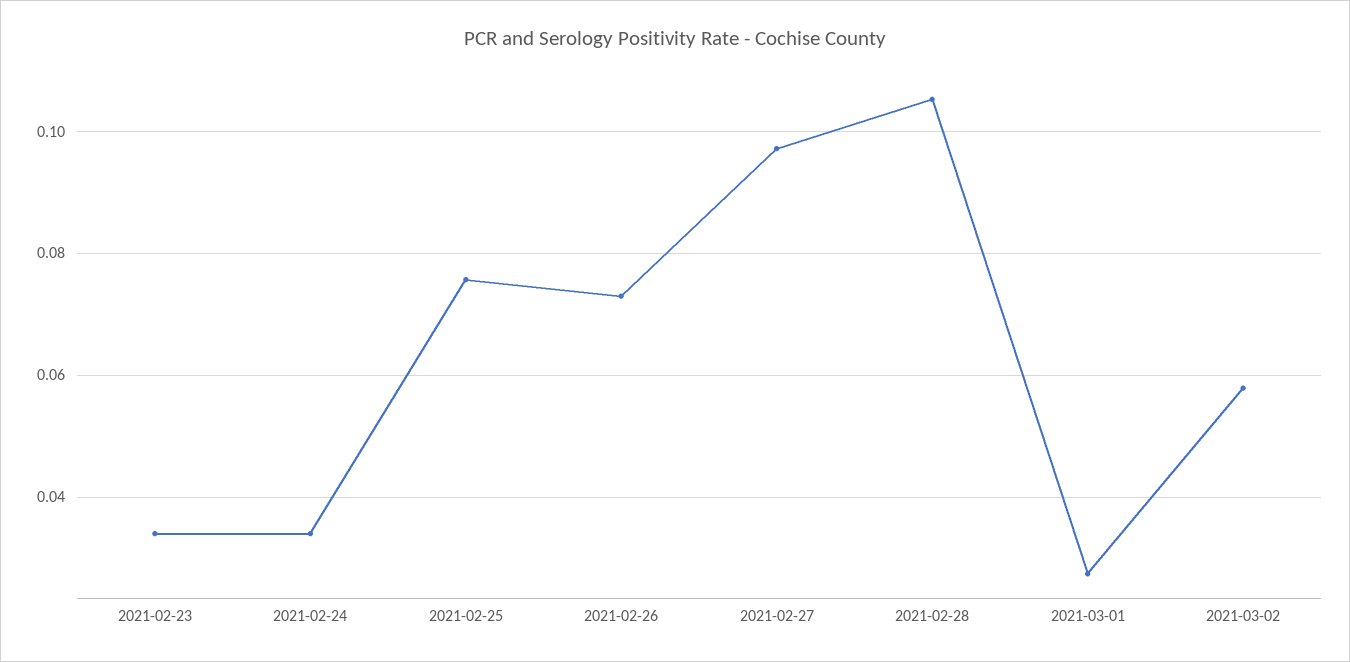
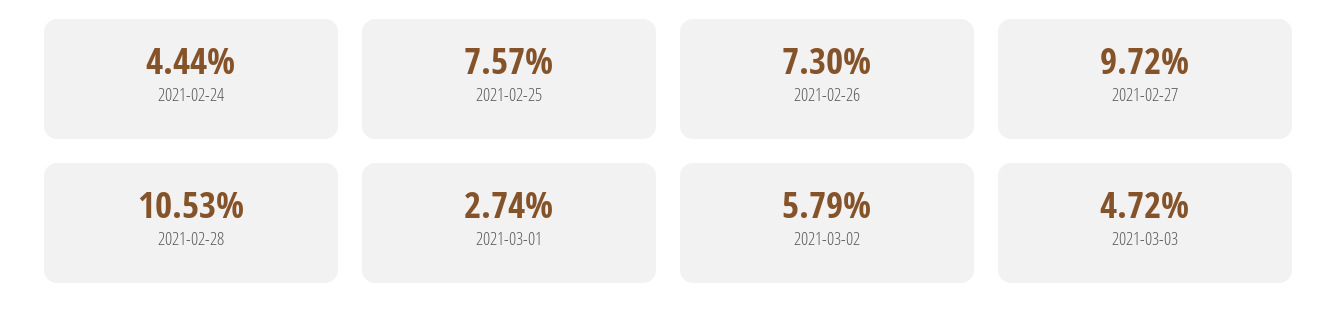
2021-02-23: 0.034 -> none
2021-02-24: 0.034 -> 0.0444
2021-03-03: none -> 0.0472

